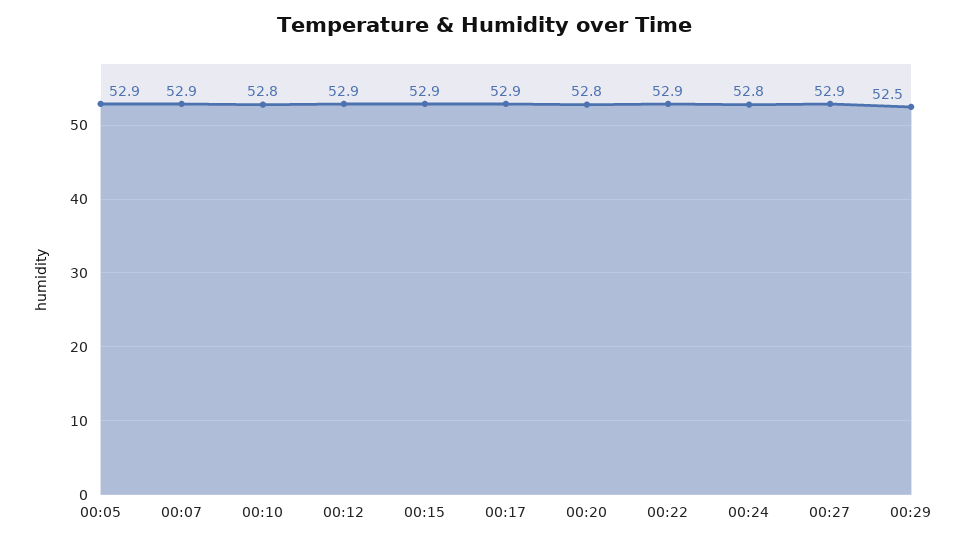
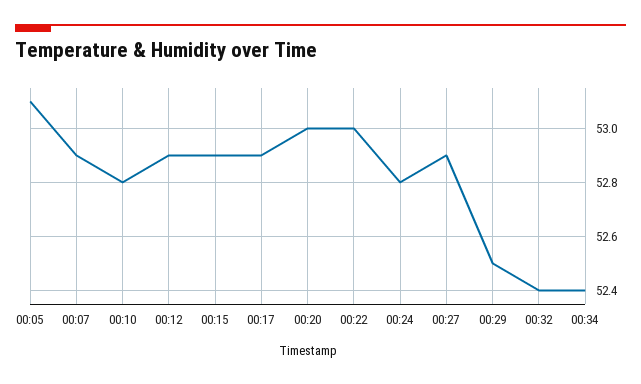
00:05: 52.9 -> 53.1
00:20: 52.8 -> 53
00:22: 52.9 -> 53
00:32: none -> 52.4
00:34: none -> 52.4

